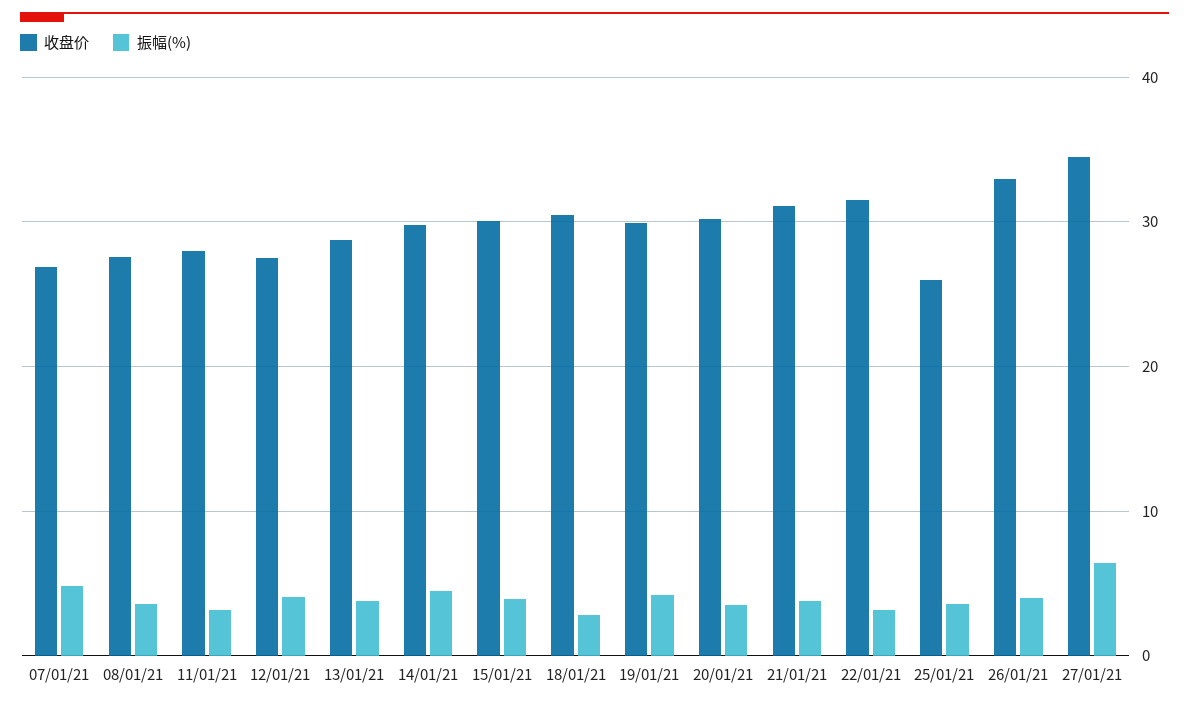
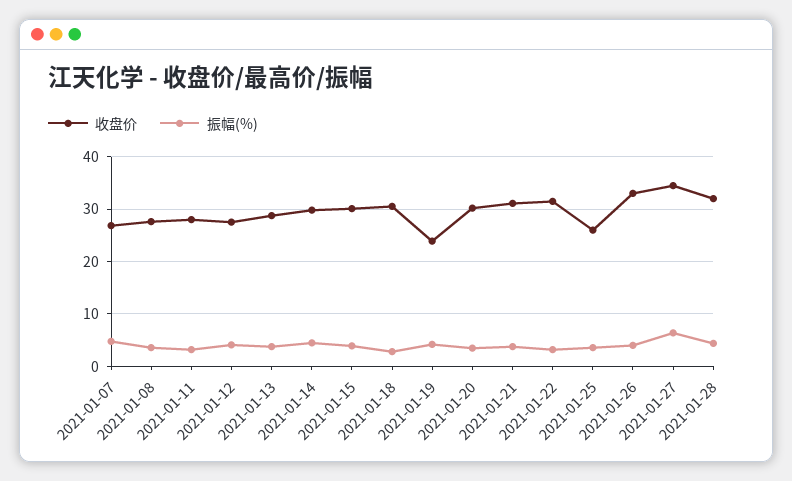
收盘价, 19/01/21: 30 -> 24
收盘价, 2021-01-28: none -> 32
振幅(%), 2021-01-28: none -> 4

